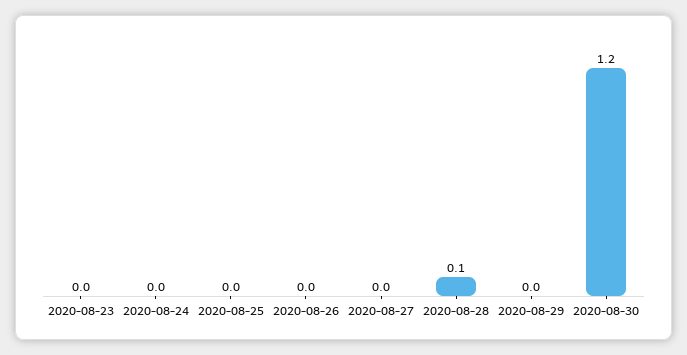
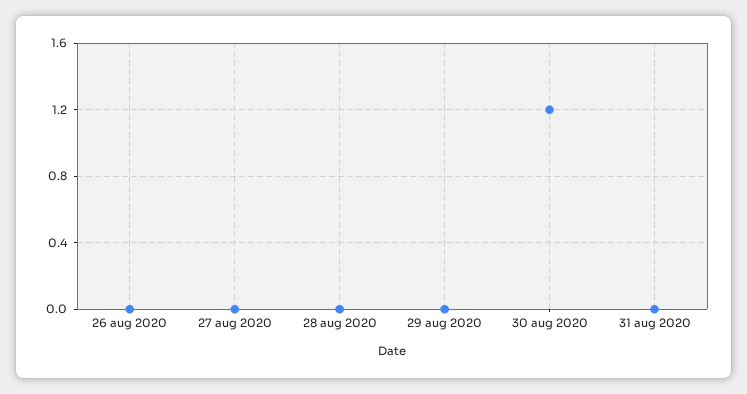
2020-08-23: 0 -> none
2020-08-24: 0 -> none
2020-08-25: 0 -> none
2020-08-28: 0.1 -> 0
31 aug 2020: none -> 0

